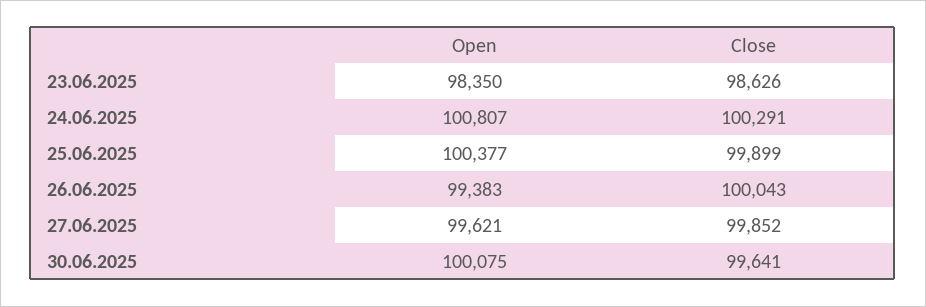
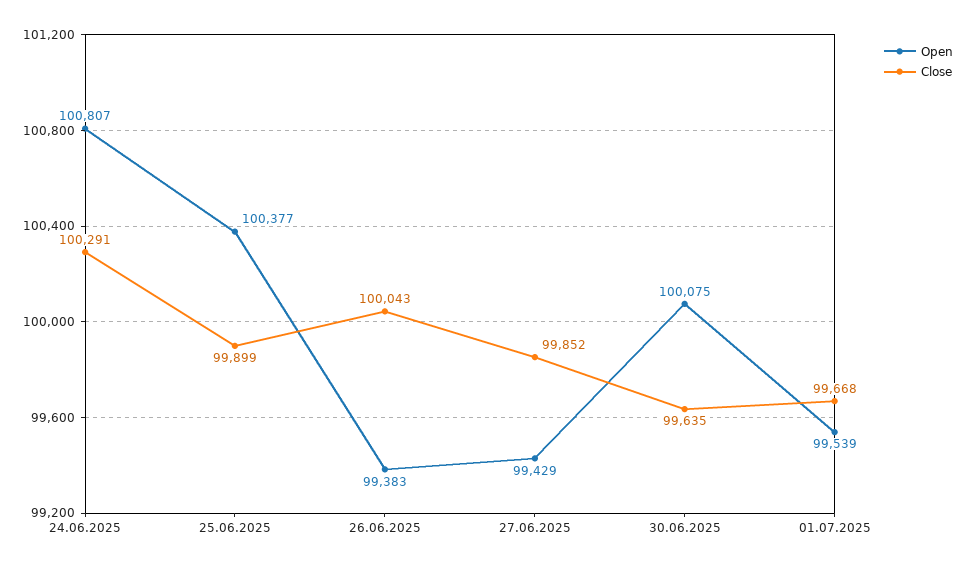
Open, 23.06.2025: 98350 -> none
Close, 23.06.2025: 98626 -> none
Open, 27.06.2025: 99621 -> 99429
Close, 30.06.2025: 99641 -> 99635
Open, 01.07.2025: none -> 99539
Close, 01.07.2025: none -> 99668

